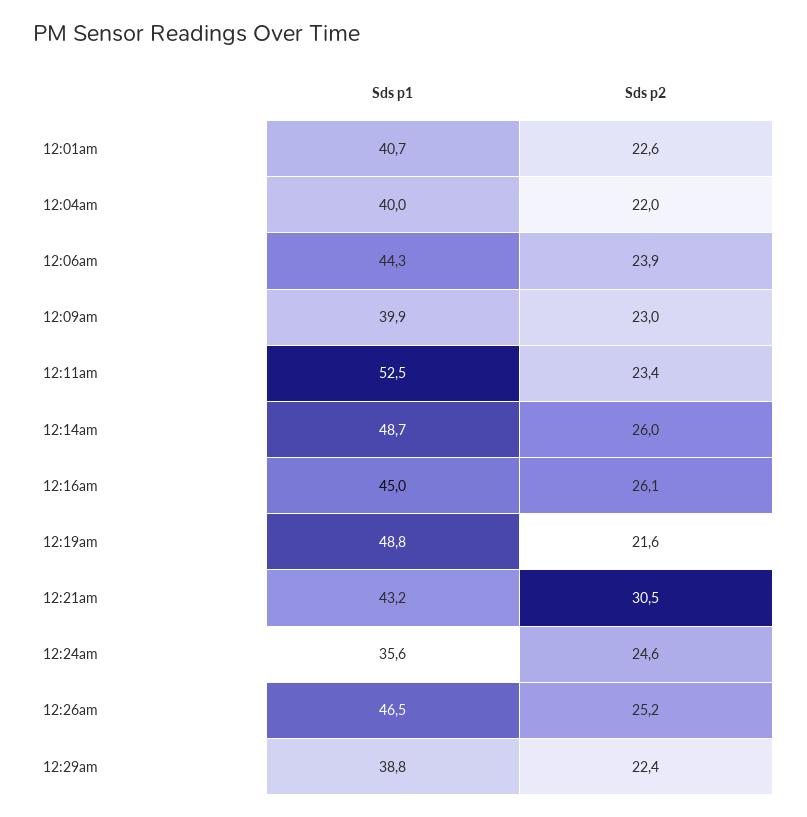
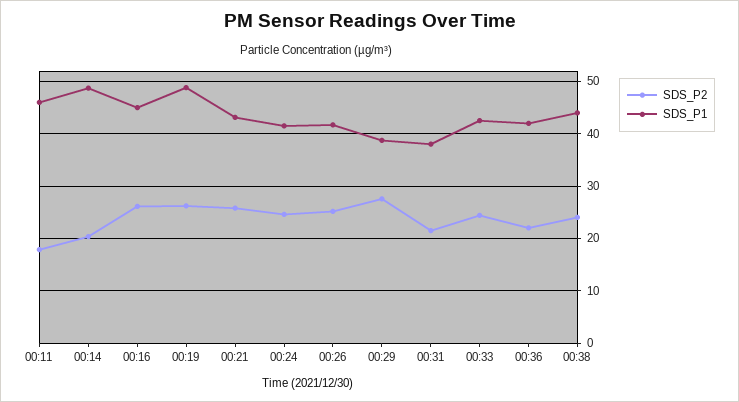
Sds p1, 12:01am: 40.7 -> none
Sds p2, 12:01am: 22.6 -> none
Sds p1, 12:04am: 40 -> none
Sds p2, 12:04am: 22 -> none
Sds p1, 12:06am: 44.3 -> none
Sds p2, 12:06am: 23.9 -> none
Sds p1, 12:09am: 39.9 -> none
Sds p2, 12:09am: 23 -> none
Sds p1, 12:11am: 52.5 -> 46
Sds p2, 12:11am: 23.4 -> 18
Sds p2, 12:14am: 26 -> 20
Sds p2, 12:19am: 21.6 -> 26
Sds p2, 12:21am: 30.5 -> 26
Sds p1, 12:24am: 35.6 -> 42
Sds p1, 12:26am: 46.5 -> 42
Sds p2, 12:29am: 22.4 -> 28
Sds p2, 00:31: none -> 22
Sds p1, 00:31: none -> 38
Sds p2, 00:33: none -> 24
Sds p1, 00:33: none -> 42
Sds p2, 00:36: none -> 22
Sds p1, 00:36: none -> 42
Sds p2, 00:38: none -> 24
Sds p1, 00:38: none -> 44

